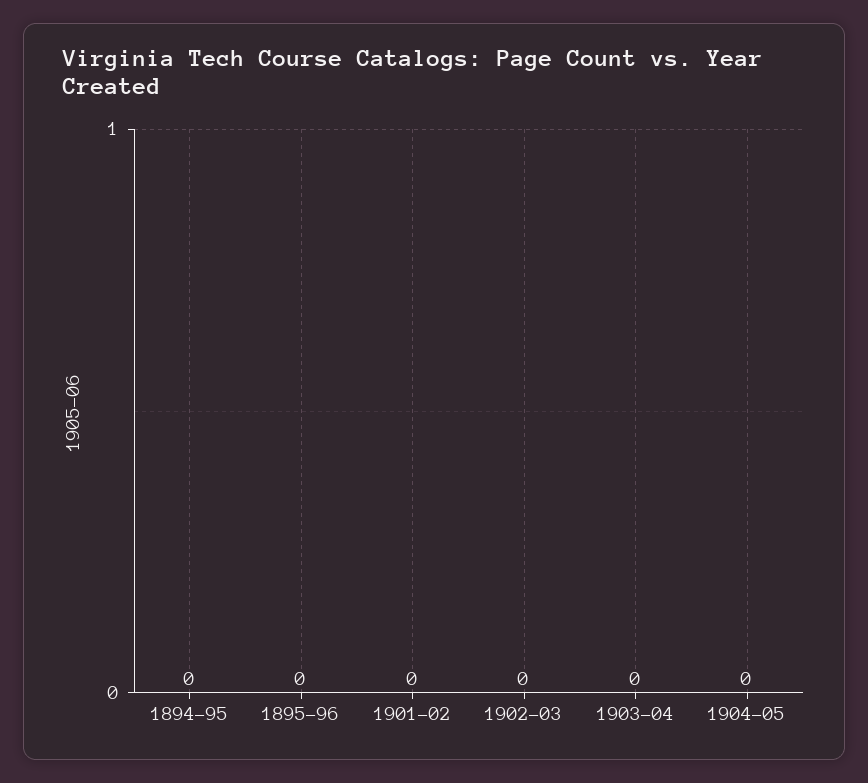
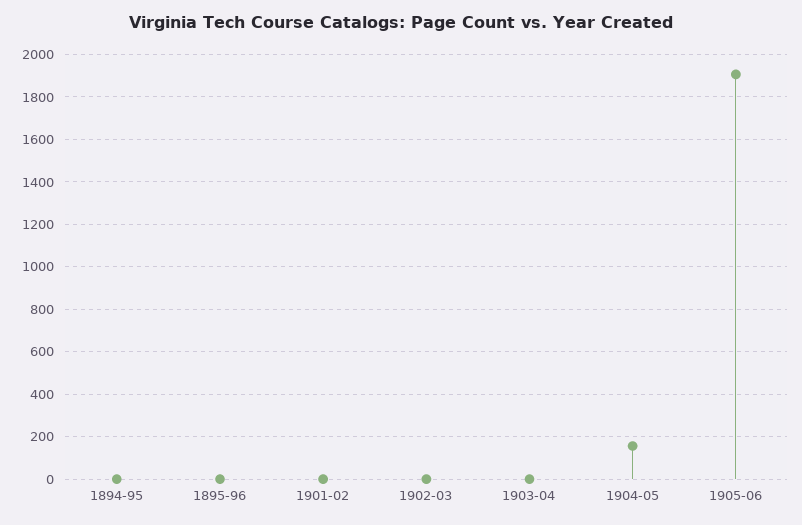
1904-05: 0 -> 150
1905-06: none -> 1900

